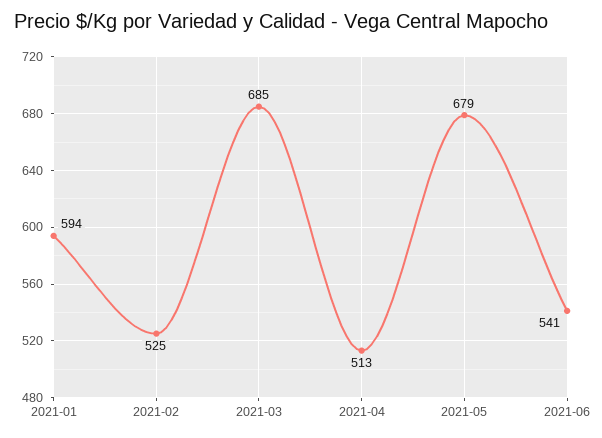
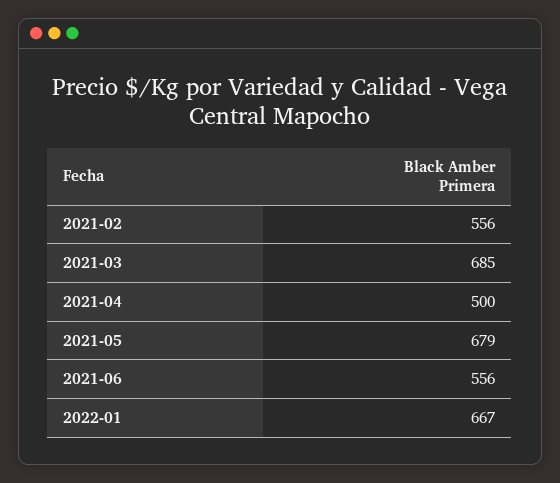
2021-01: 594 -> none
2021-02: 525 -> 556
2021-04: 513 -> 500
2021-06: 541 -> 556
2022-01: none -> 667

